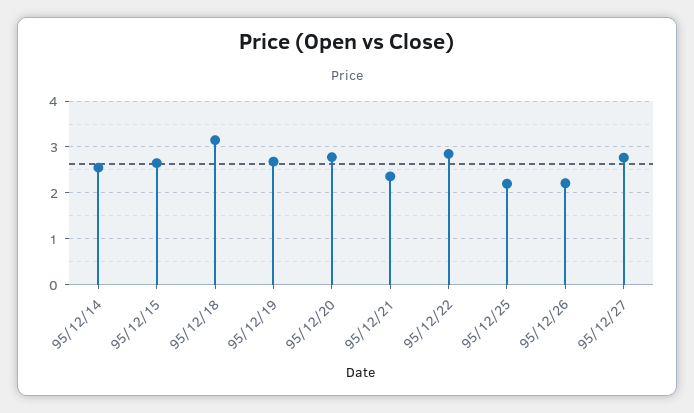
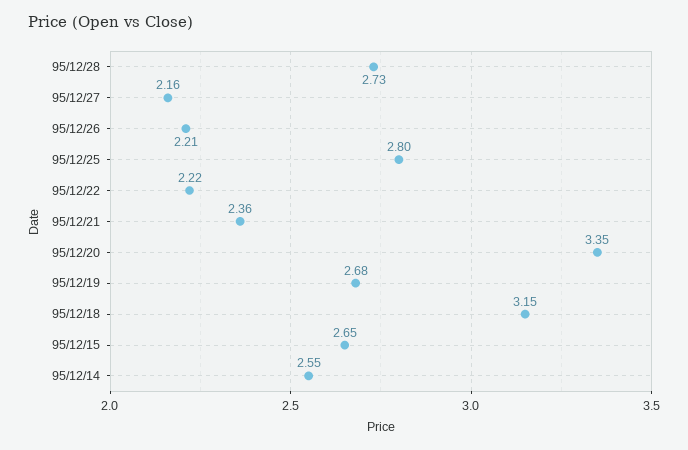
95/12/20: 2.8 -> 3.35
95/12/22: 2.8 -> 2.22
95/12/25: 2.2 -> 2.8
95/12/27: 2.8 -> 2.16
95/12/28: none -> 2.73

